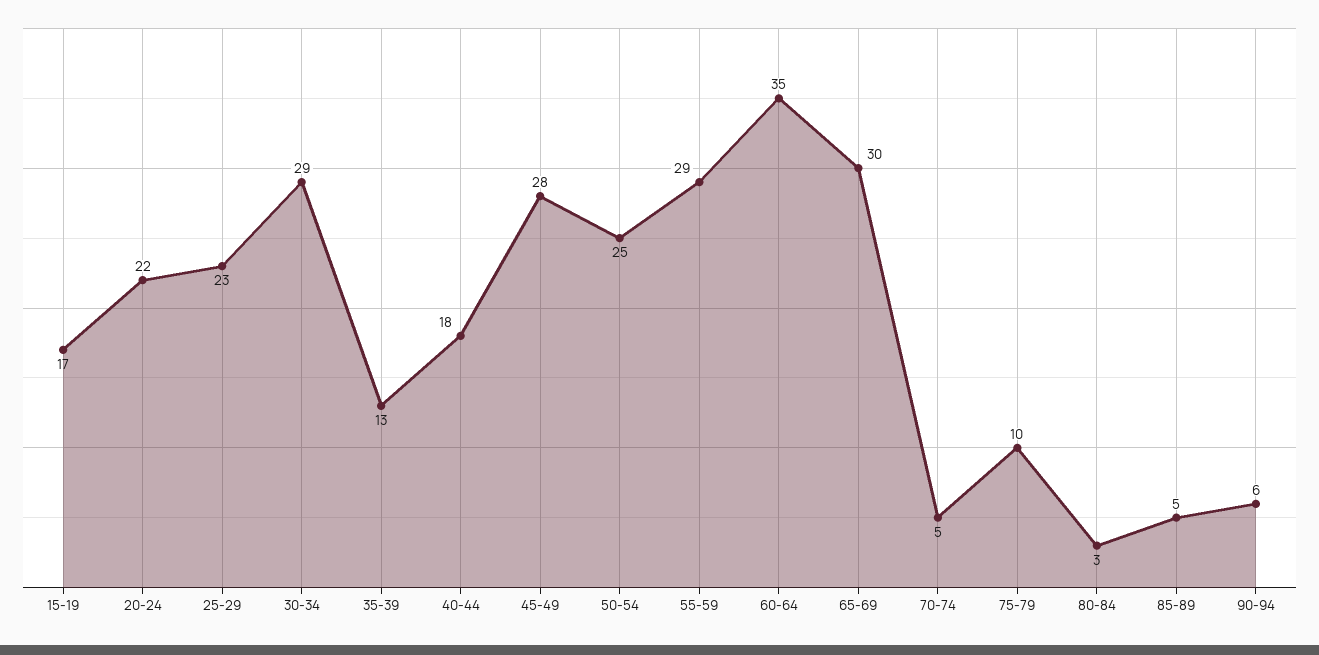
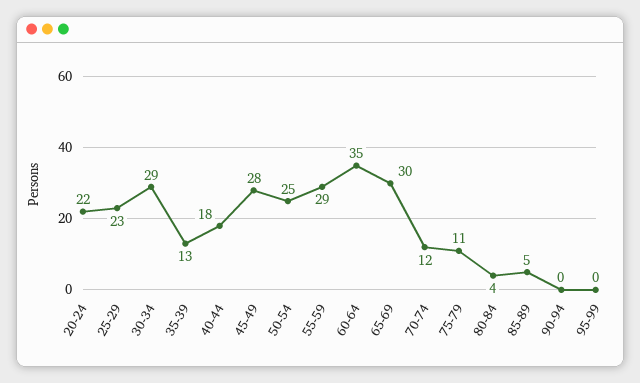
15-19: 17 -> none
70-74: 5 -> 12
75-79: 10 -> 11
80-84: 3 -> 4
90-94: 6 -> 0
95-99: none -> 0

